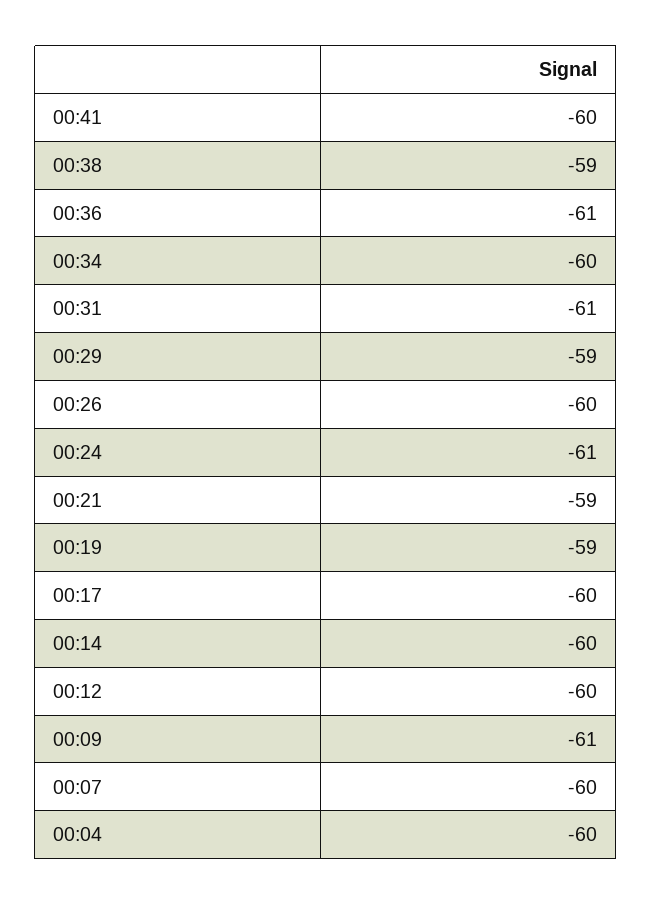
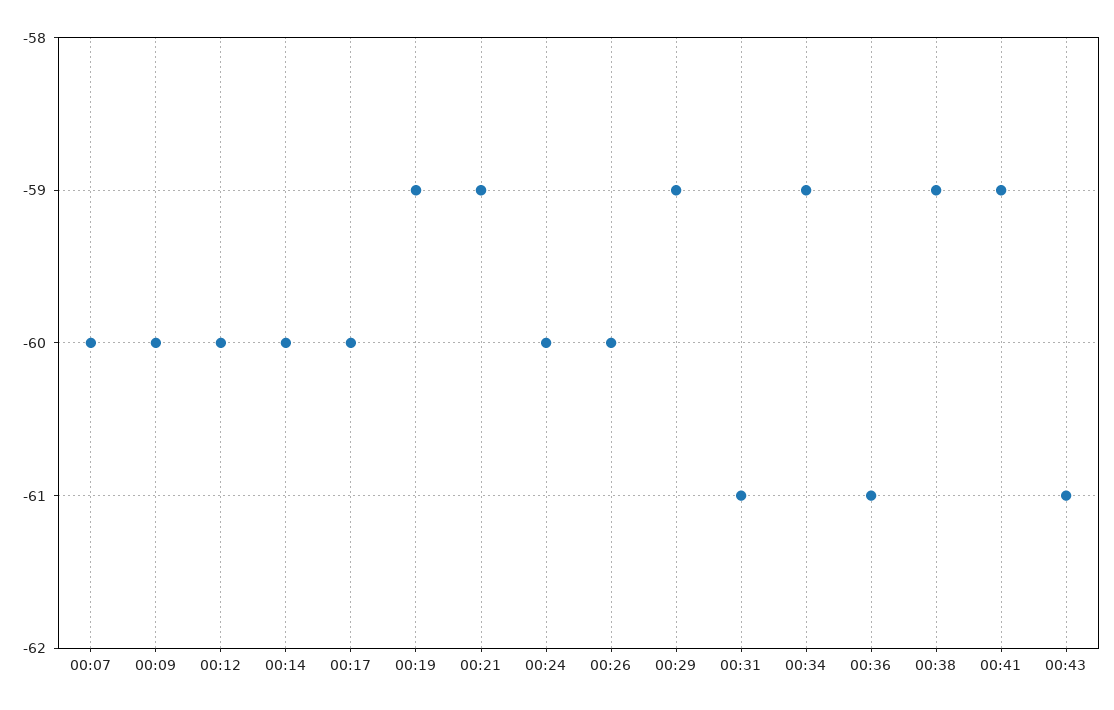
00:41: -60 -> -59
00:34: -60 -> -59
00:24: -61 -> -60
00:09: -61 -> -60
00:04: -60 -> none
00:43: none -> -61

